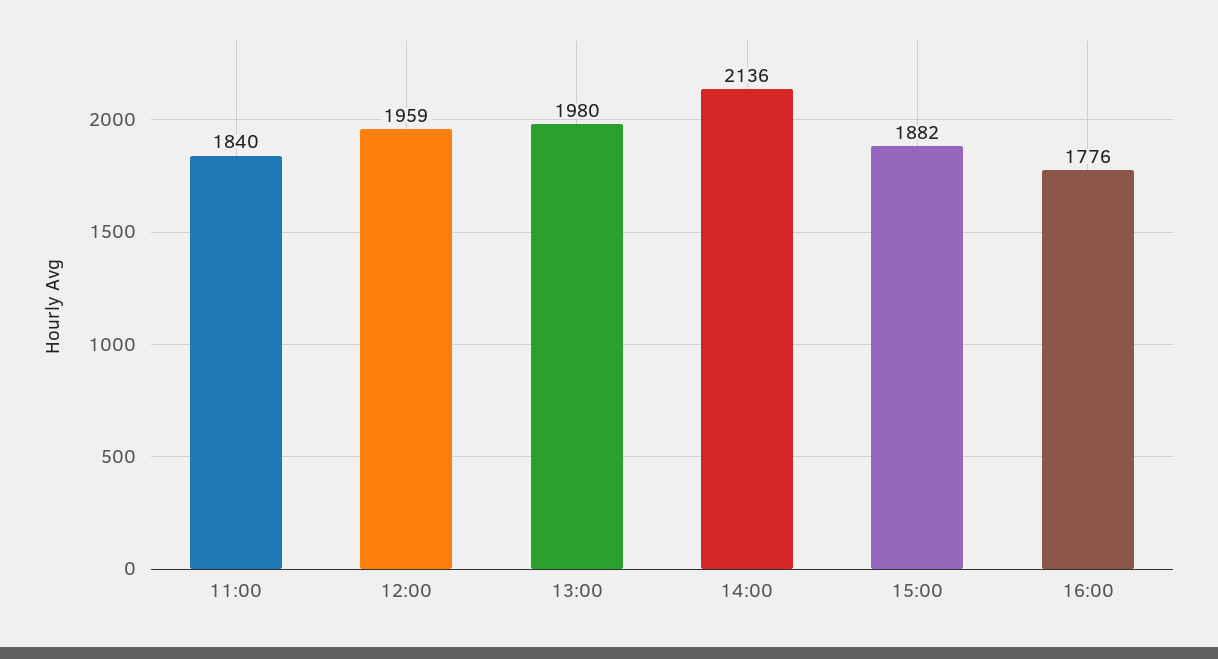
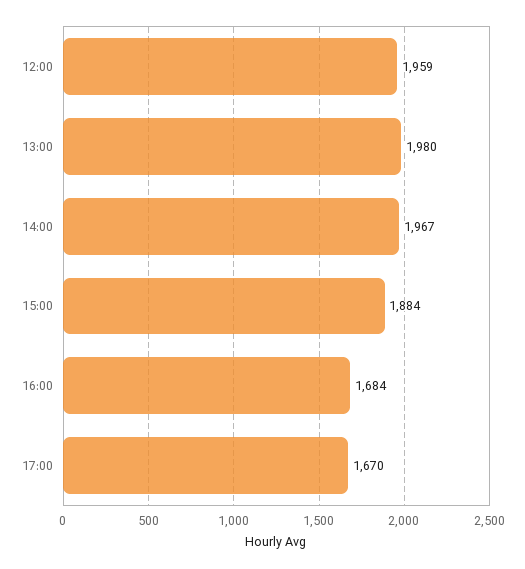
11:00: 1840 -> none
14:00: 2136 -> 1967
15:00: 1882 -> 1884
16:00: 1776 -> 1684
17:00: none -> 1670

